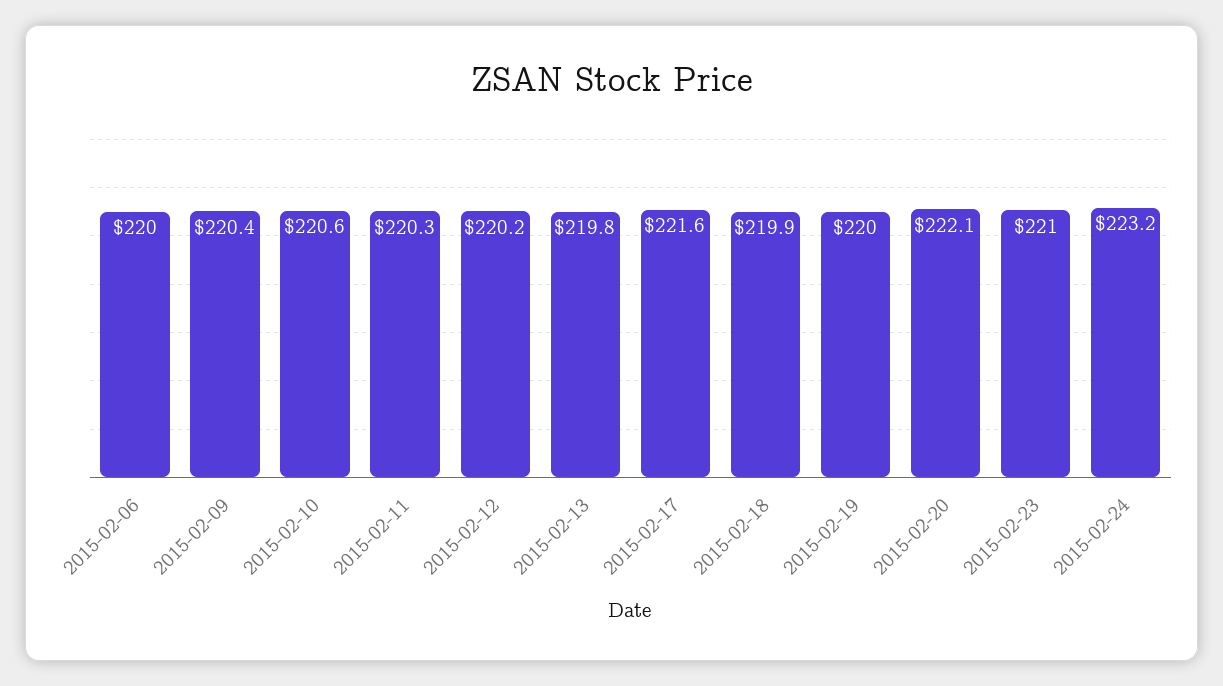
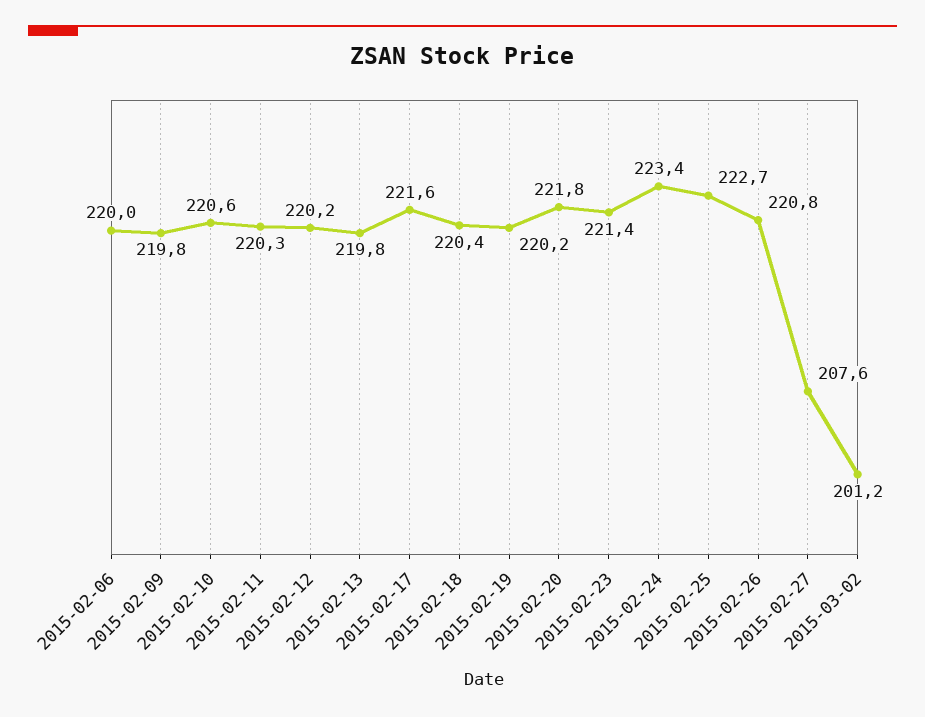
2015-02-09: 220.4 -> 219.8
2015-02-18: 219.9 -> 220.4
2015-02-19: 220 -> 220.2
2015-02-20: 222.1 -> 221.8
2015-02-23: 221 -> 221.4
2015-02-24: 223.2 -> 223.4
2015-02-25: none -> 222.7
2015-02-26: none -> 220.8
2015-02-27: none -> 207.6
2015-03-02: none -> 201.2

